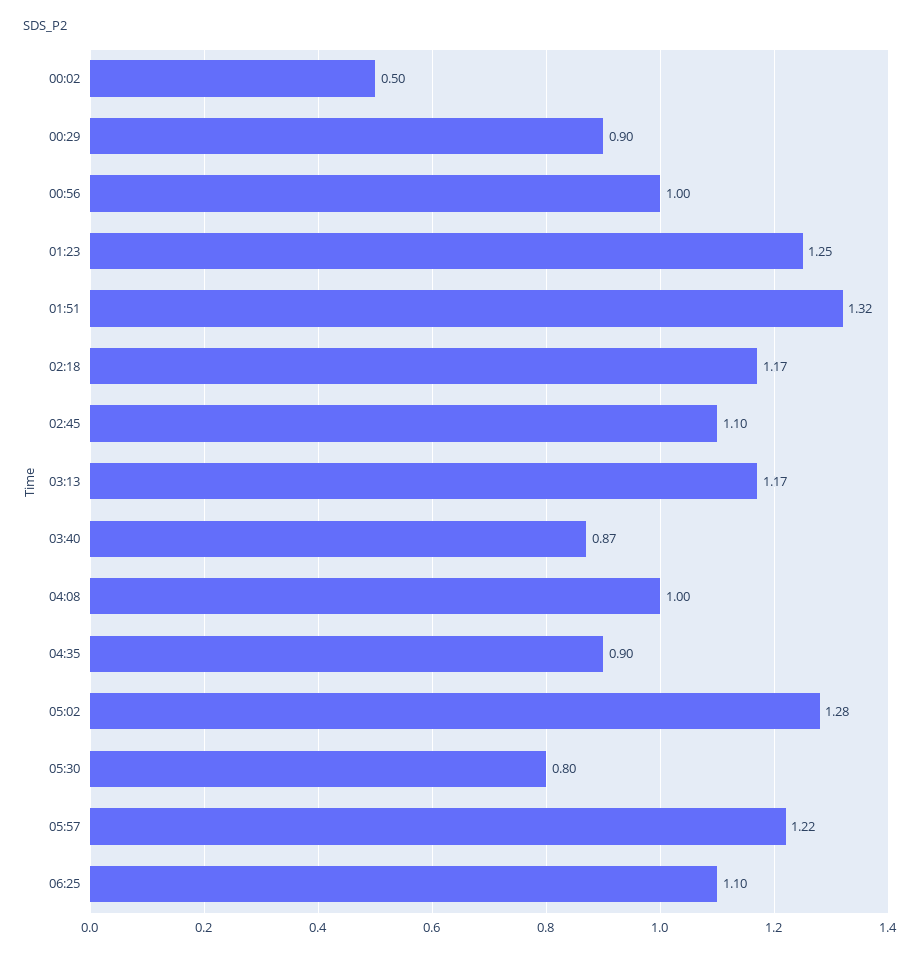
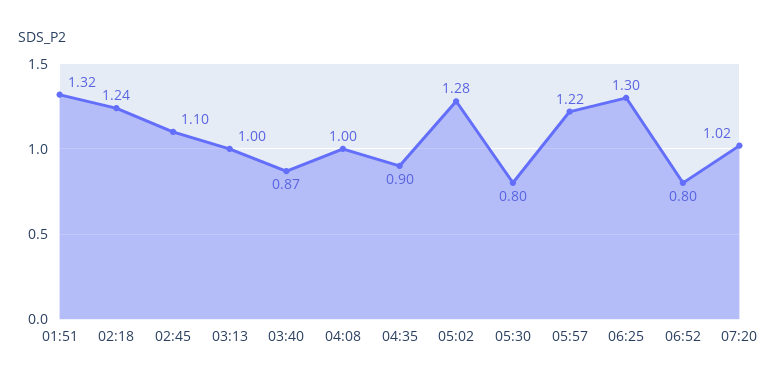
00:02: 0.5 -> none
00:29: 0.9 -> none
00:56: 1 -> none
01:23: 1.25 -> none
02:18: 1.17 -> 1.24
03:13: 1.17 -> 1
06:25: 1.1 -> 1.3
06:52: none -> 0.8
07:20: none -> 1.02

